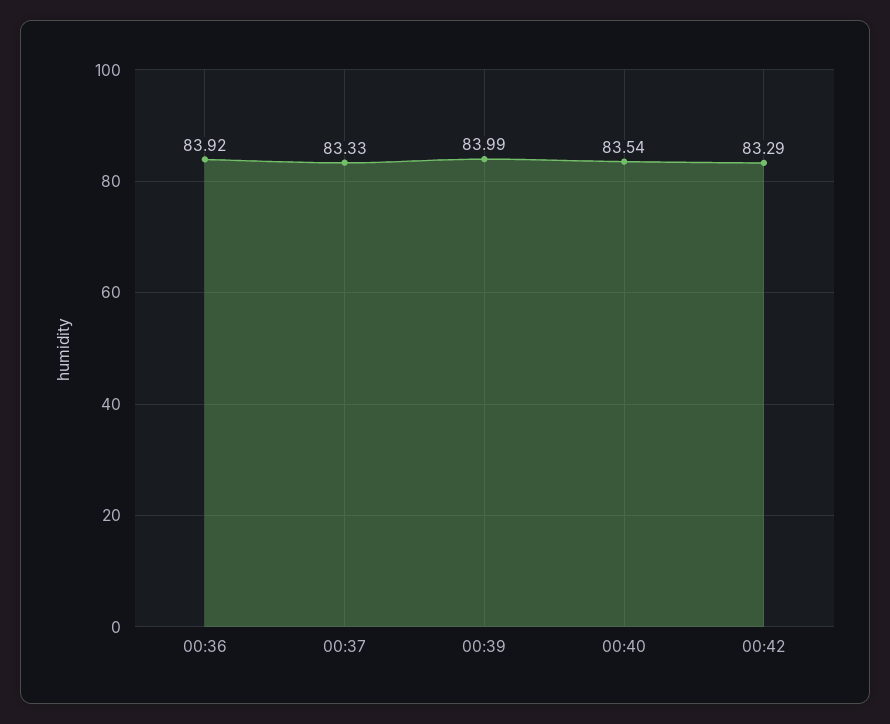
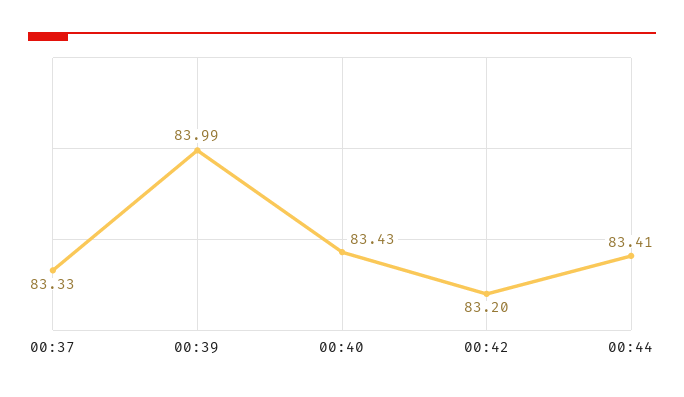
00:36: 83.92 -> none
00:40: 83.54 -> 83.43
00:42: 83.29 -> 83.2
00:44: none -> 83.41

